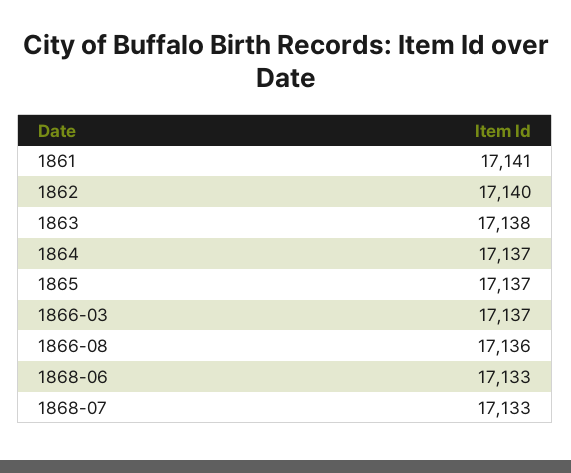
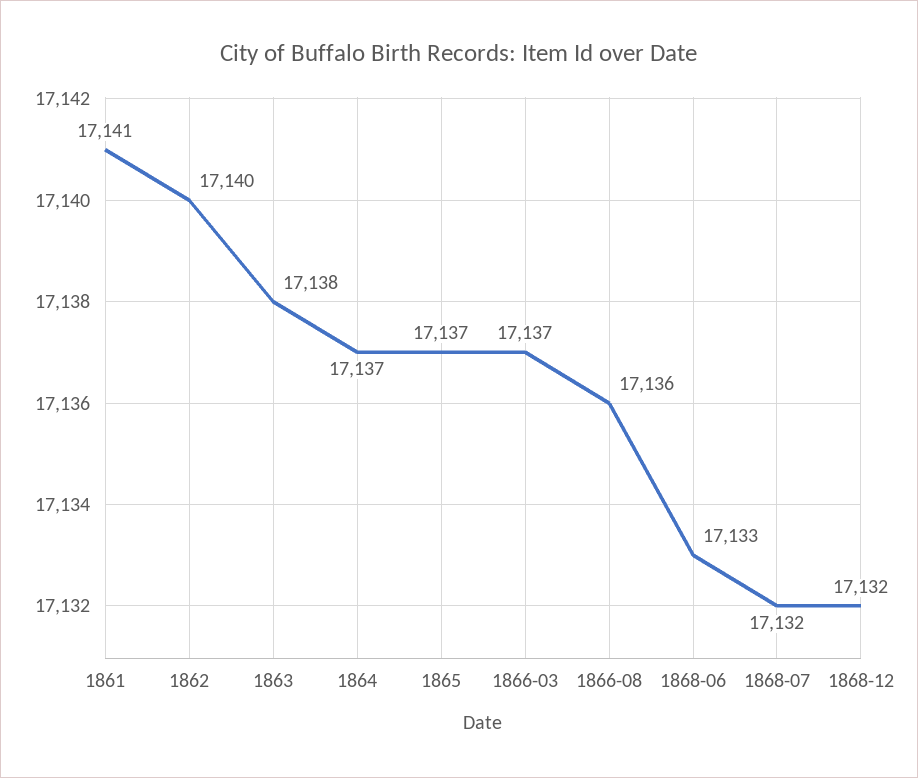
1868-07: 17133 -> 17132
1868-12: none -> 17132

